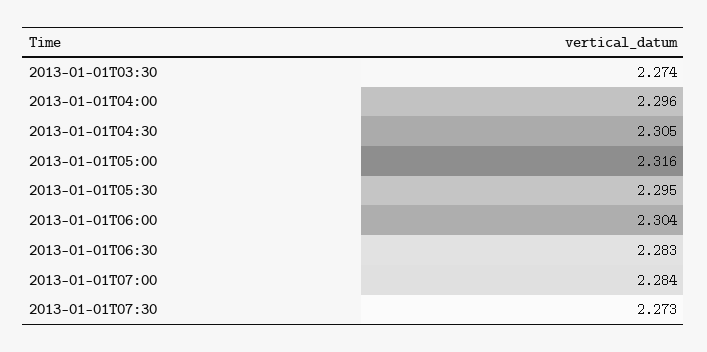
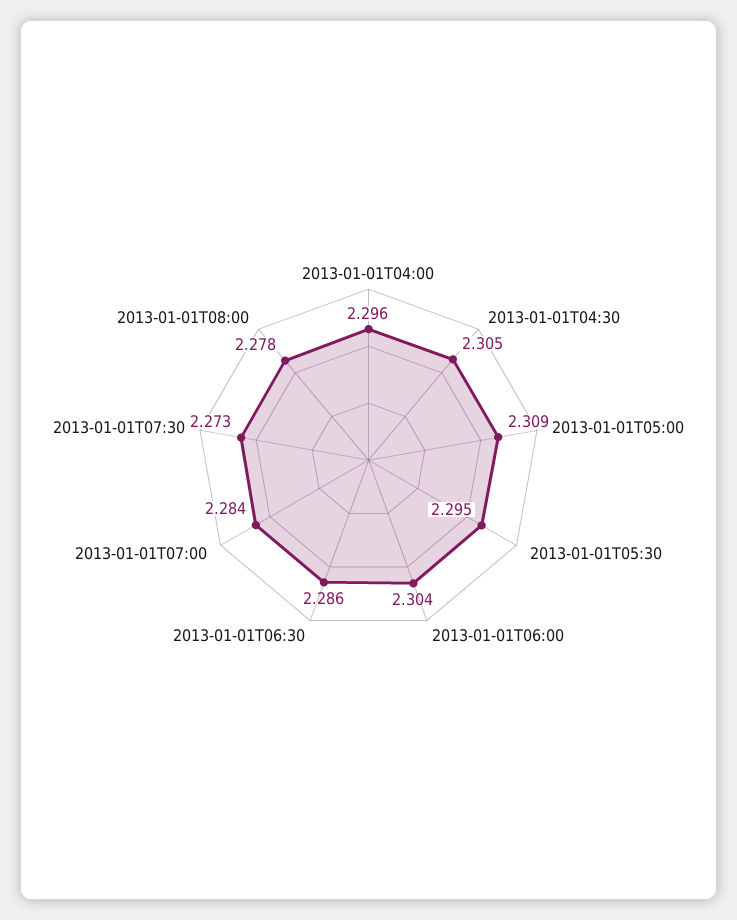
2013-01-01T03:30: 2.274 -> none
2013-01-01T05:00: 2.316 -> 2.309
2013-01-01T06:30: 2.283 -> 2.286
2013-01-01T08:00: none -> 2.278

